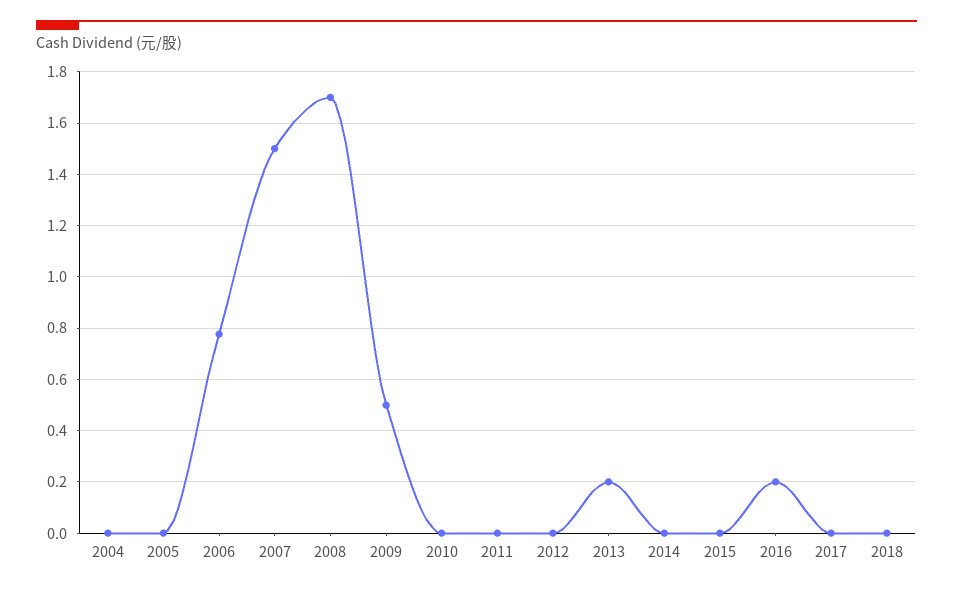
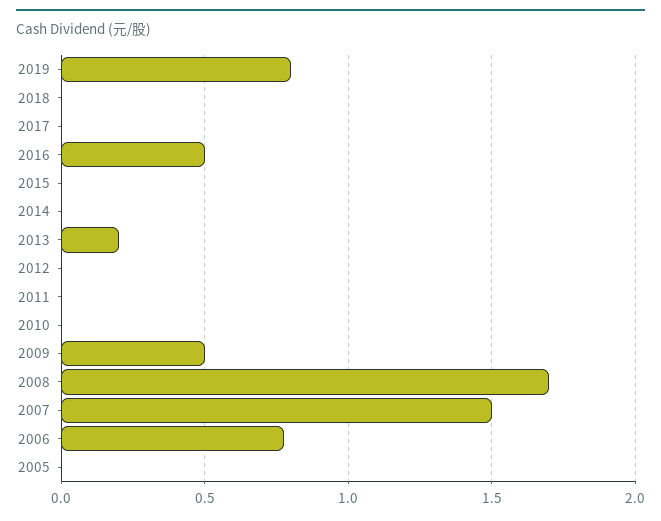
2004: 0 -> none
2016: 0.2 -> 0.5
2019: none -> 0.8

